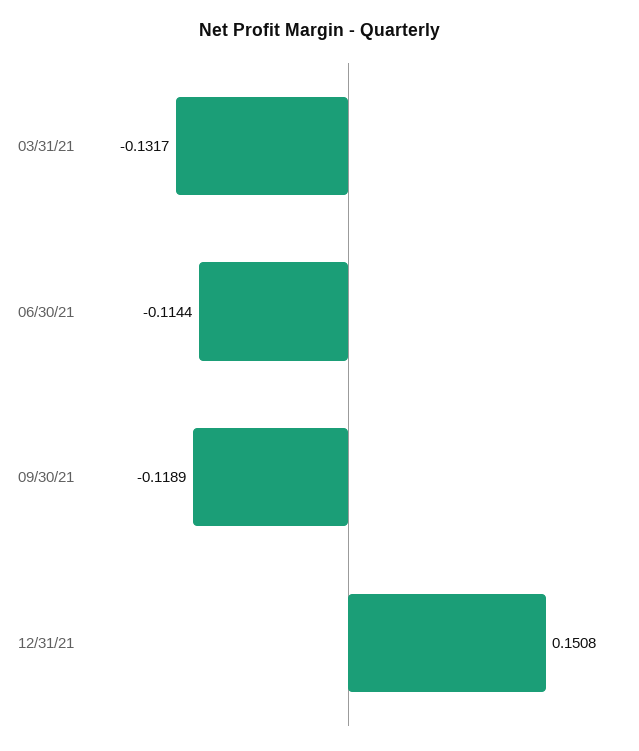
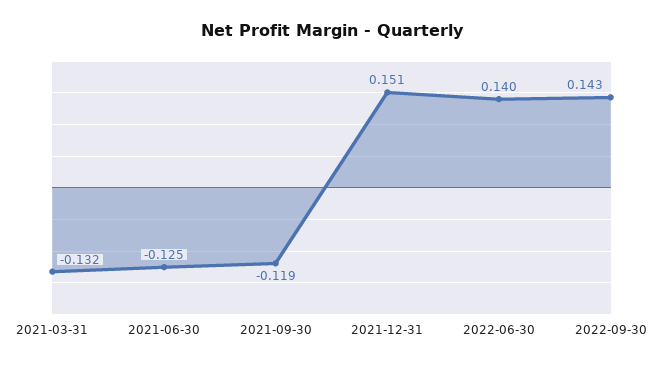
06/30/21: -0.1144 -> -0.125
2022-06-30: none -> 0.14
2022-09-30: none -> 0.143

